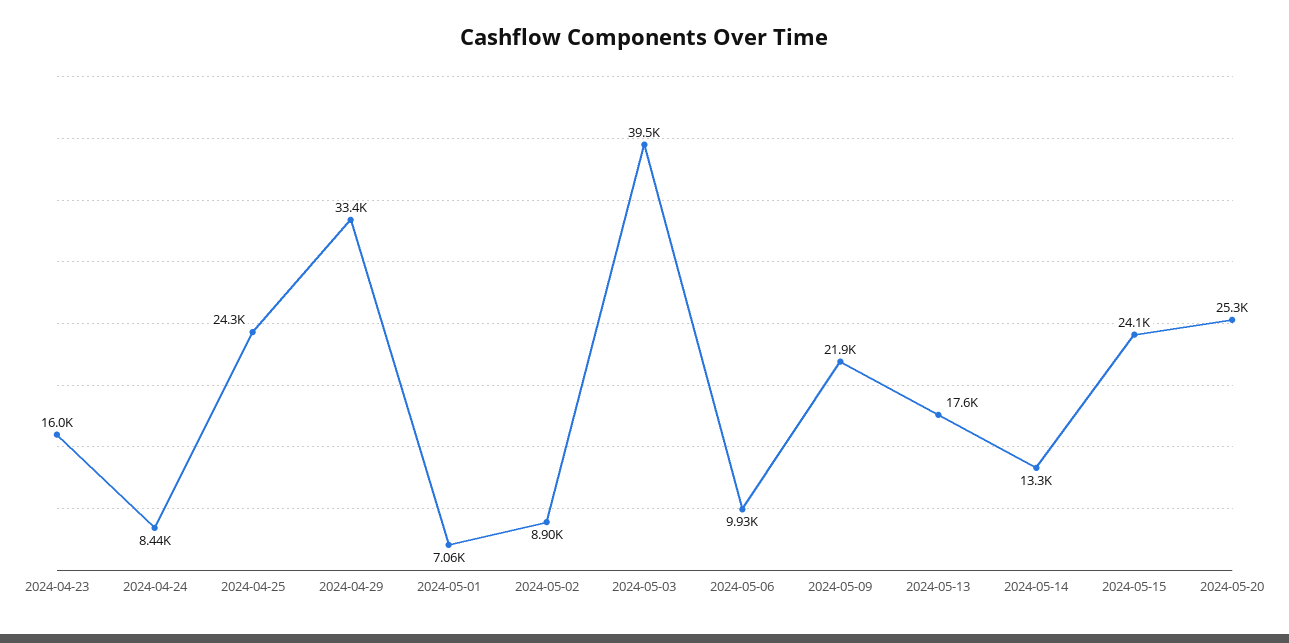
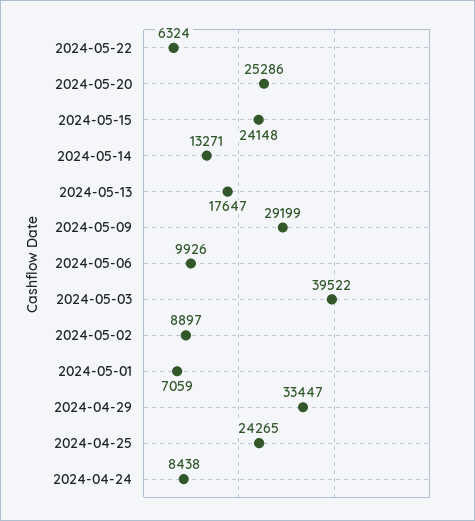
2024-04-23: 16000 -> none
2024-05-09: 21900 -> 29199
2024-05-22: none -> 6324

